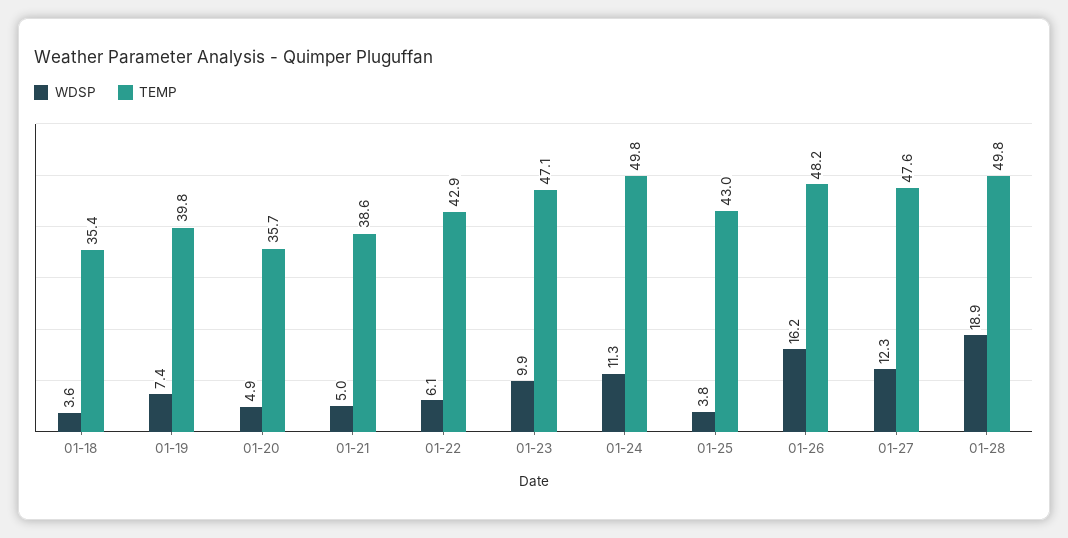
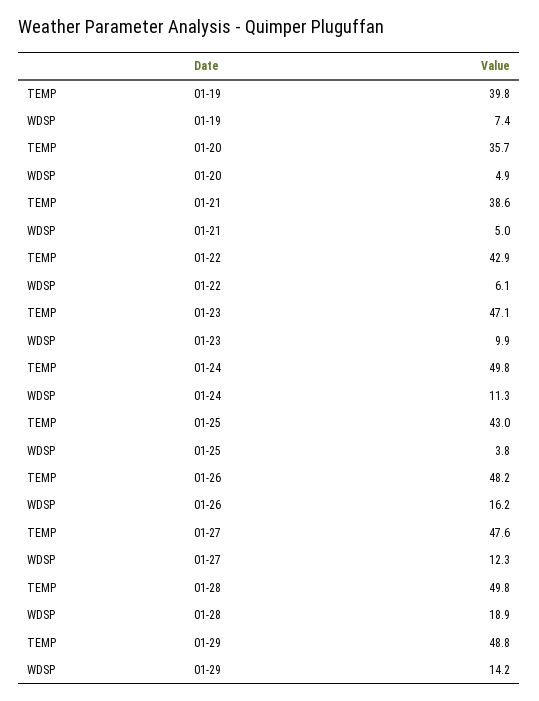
WDSP, 01-18: 3.6 -> none
TEMP, 01-18: 35.4 -> none
TEMP, 01-29: none -> 48.8
WDSP, 01-29: none -> 14.2

